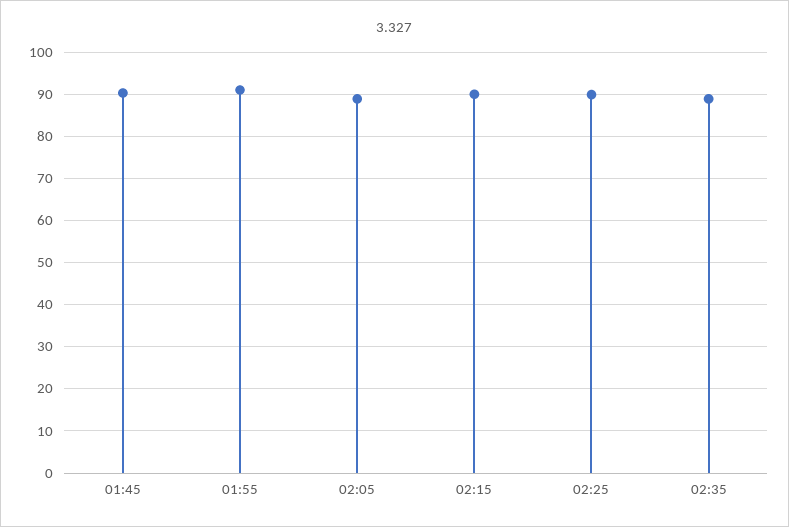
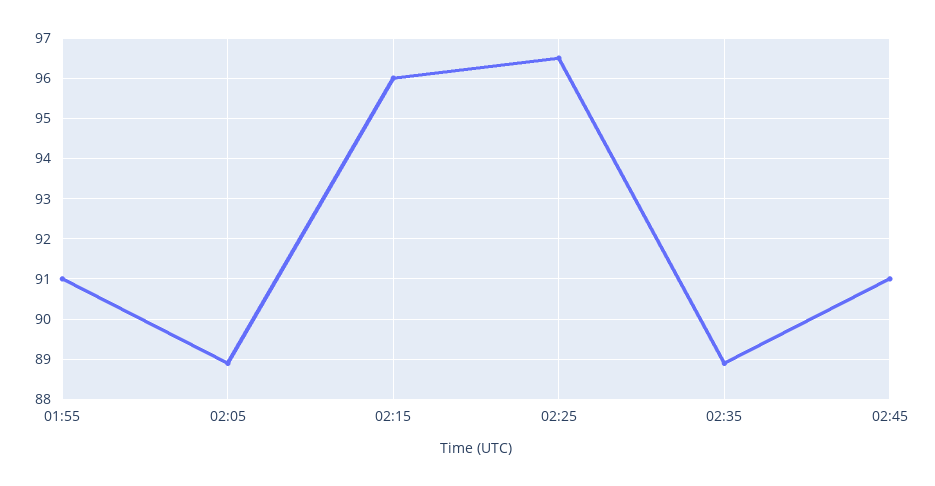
01:45: 90 -> none
02:15: 90 -> 96
02:25: 90 -> 96.5
02:45: none -> 91

